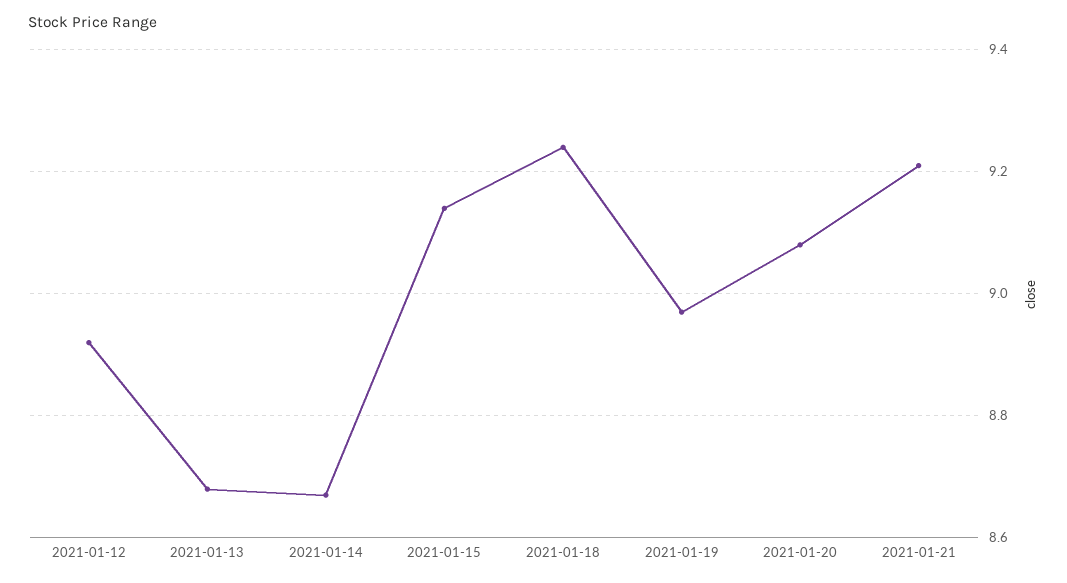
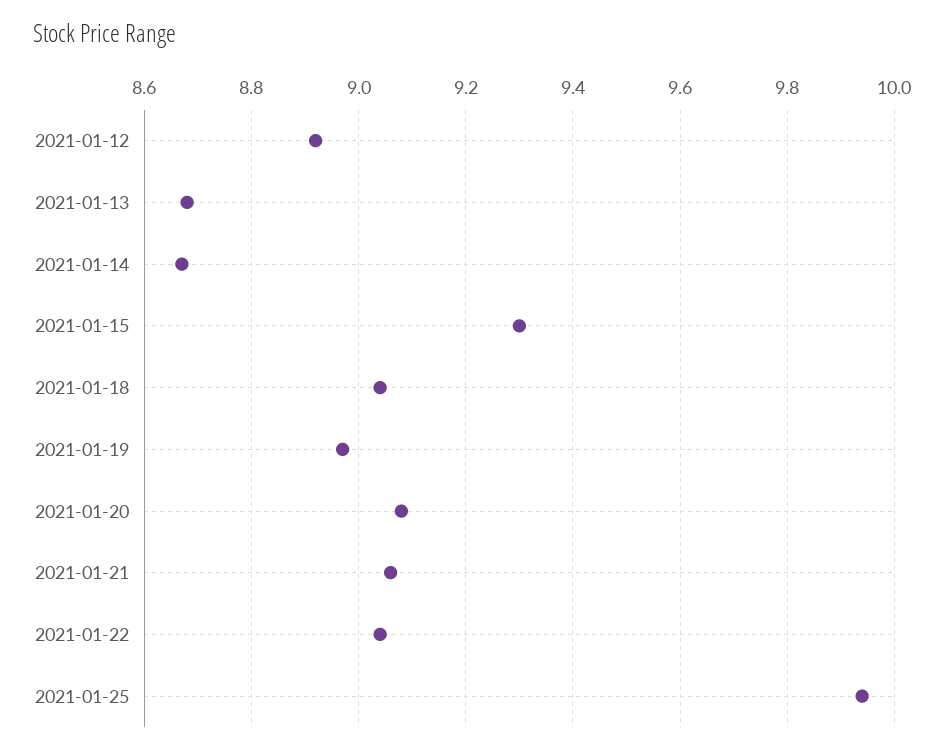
2021-01-15: 9.15 -> 9.3
2021-01-18: 9.25 -> 9.05
2021-01-21: 9.2 -> 9.05
2021-01-22: none -> 9.05
2021-01-25: none -> 9.95

